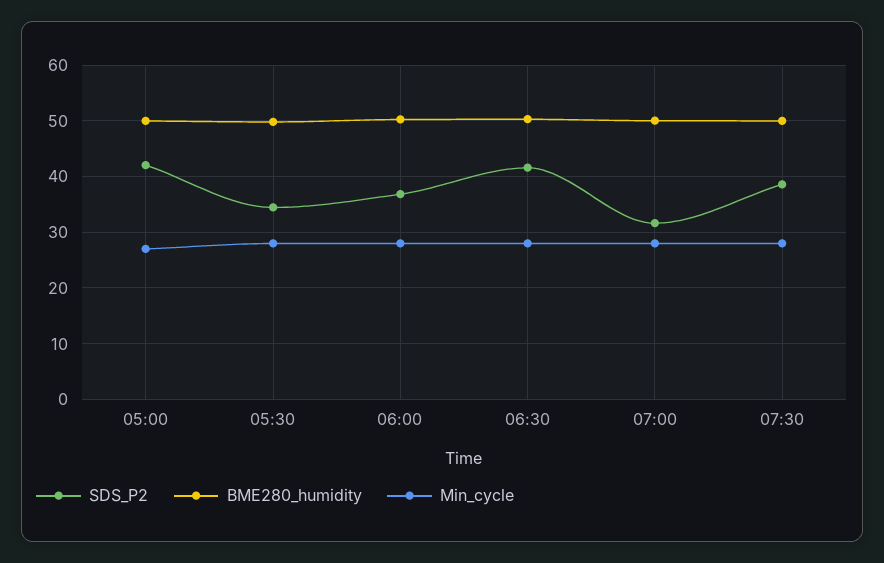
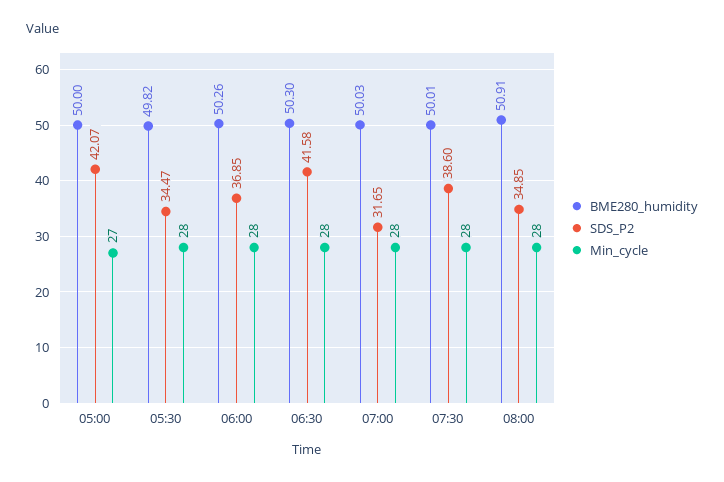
BME280_humidity, 08:00: none -> 50.91
SDS_P2, 08:00: none -> 34.85
Min_cycle, 08:00: none -> 28

